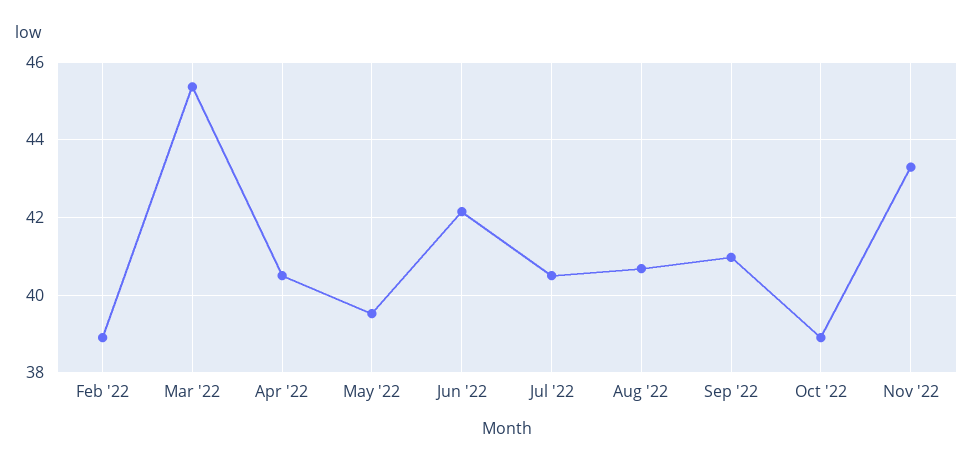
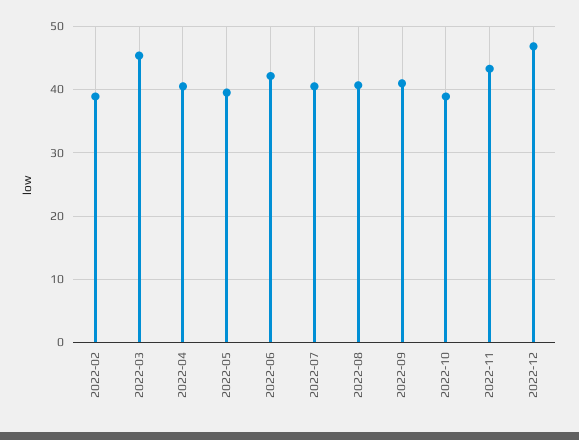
2022-12: none -> 47

